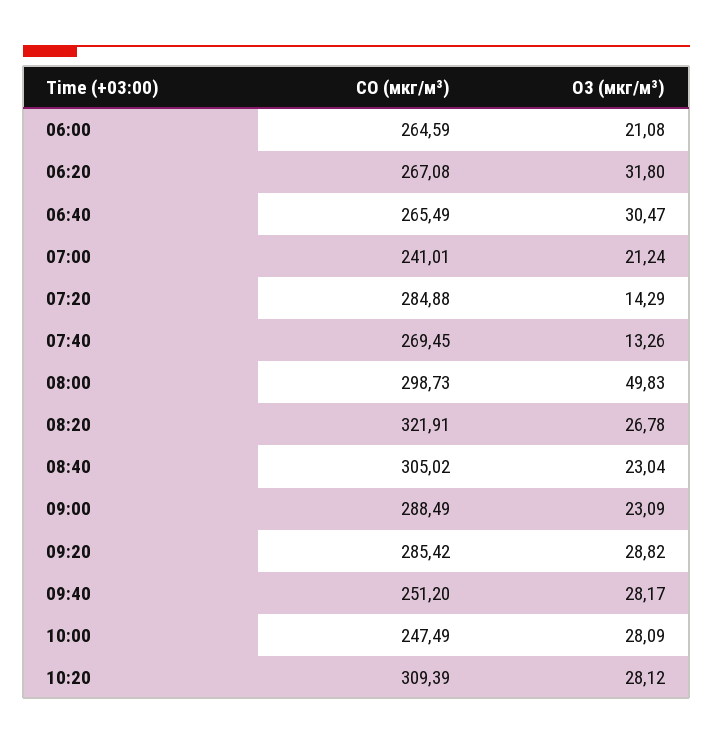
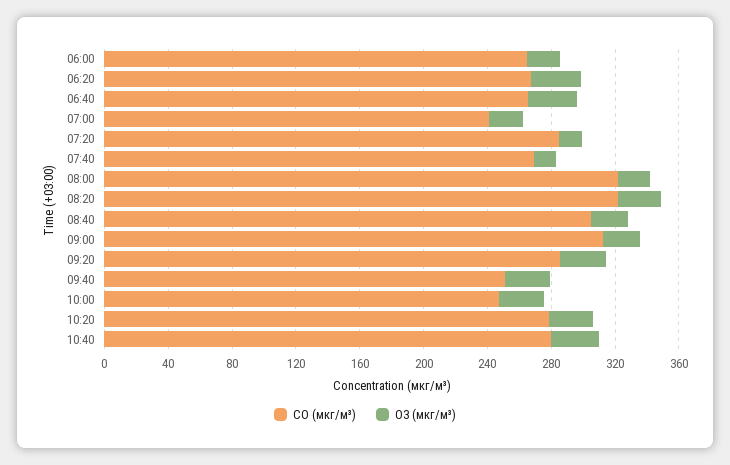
CO (мкг/м³), 08:00: 298.73 -> 320
O3 (мкг/м³), 08:00: 49.83 -> 20
CO (мкг/м³), 09:00: 288.49 -> 310
CO (мкг/м³), 10:20: 309.39 -> 280
CO (мкг/м³), 10:40: none -> 280
O3 (мкг/м³), 10:40: none -> 30

